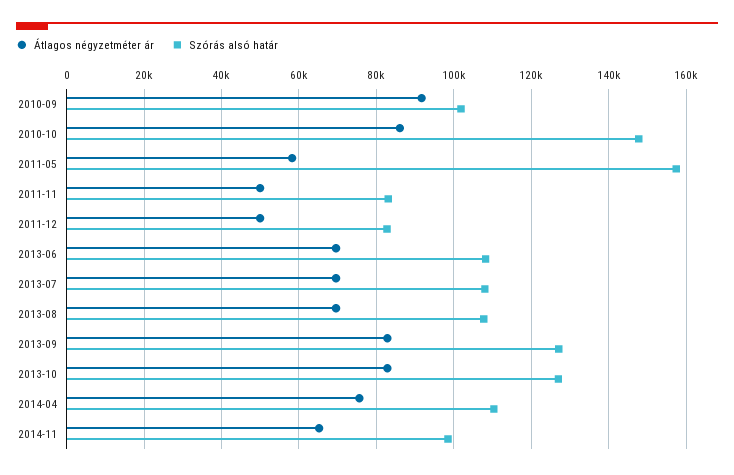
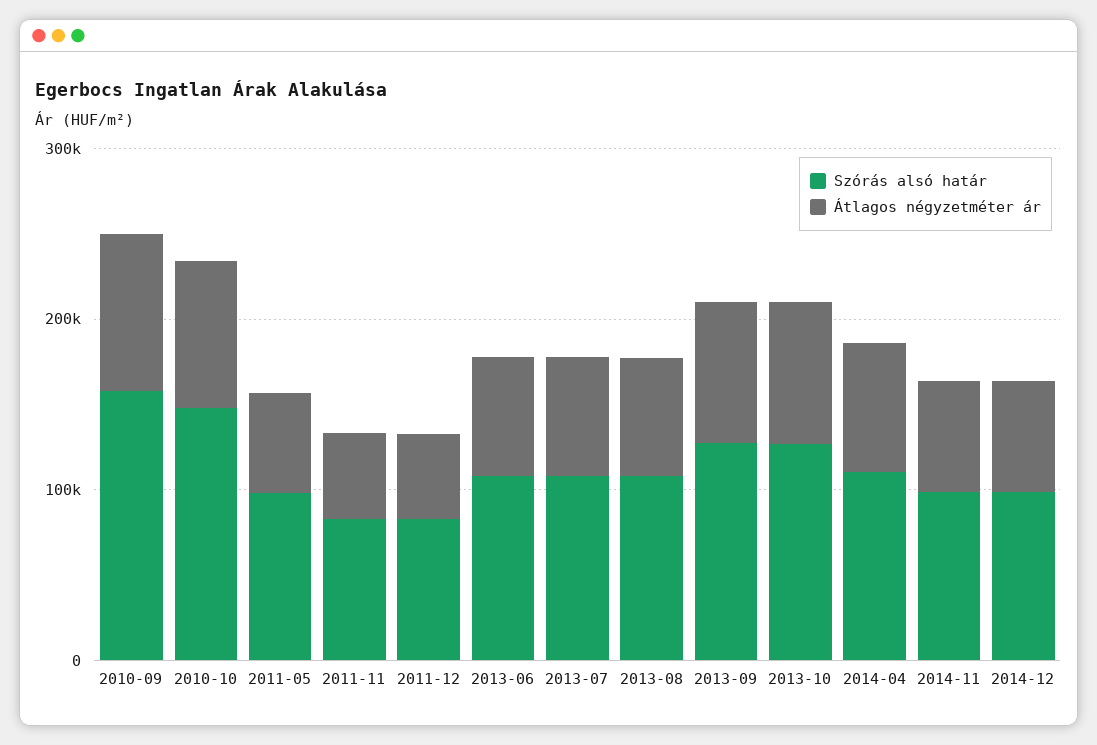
Szórás alsó határ, 2010-09: 102000 -> 160000
Szórás alsó határ, 2011-05: 158000 -> 100000
Szórás alsó határ, 2014-12: none -> 100000
Átlagos négyzetméter ár, 2014-12: none -> 60000

